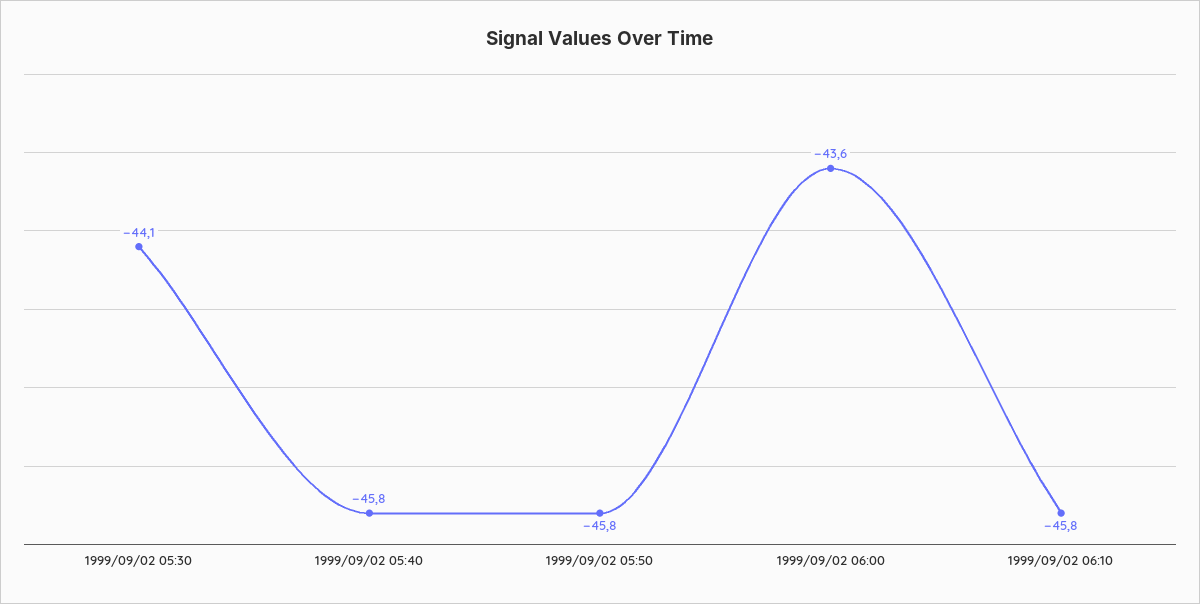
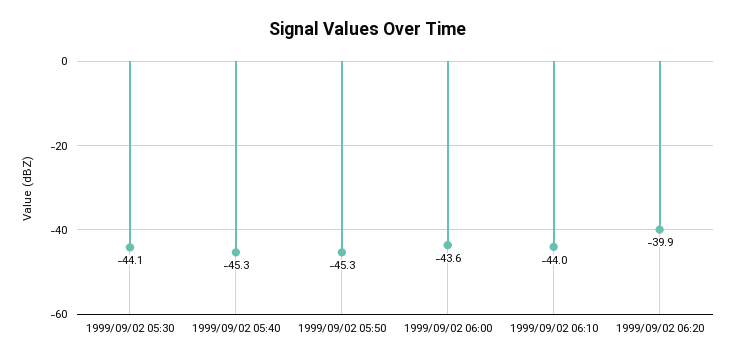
1999/09/02 05:40: -45.8 -> -45.3
1999/09/02 05:50: -45.8 -> -45.3
1999/09/02 06:10: -45.8 -> -44
1999/09/02 06:20: none -> -39.9

